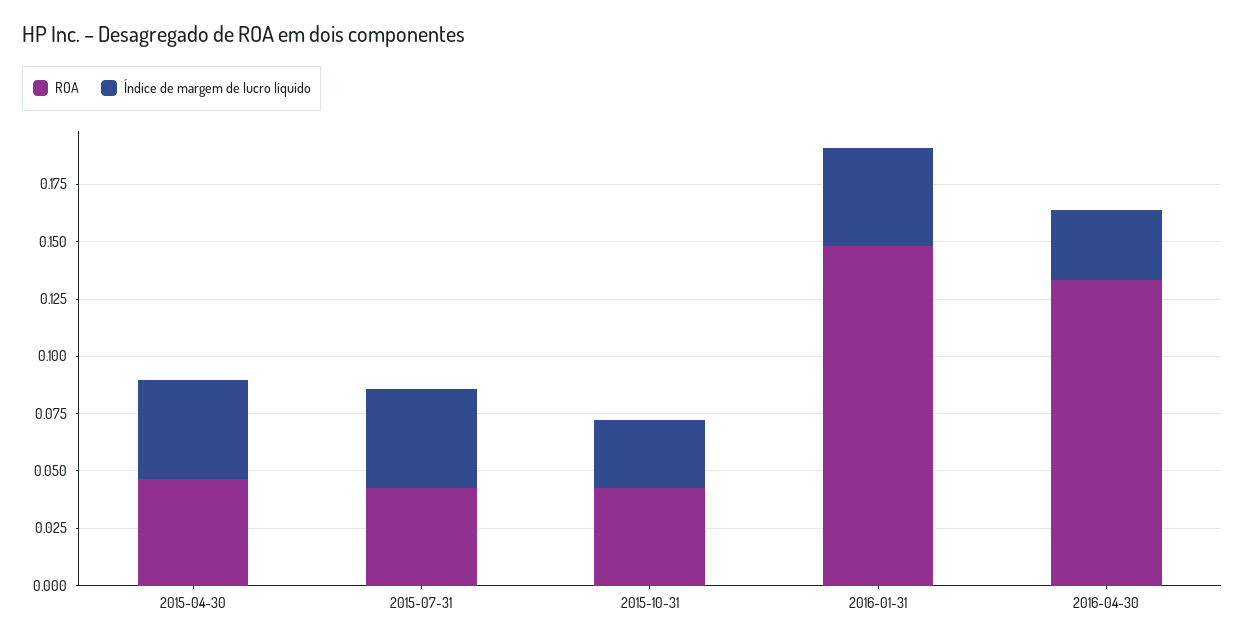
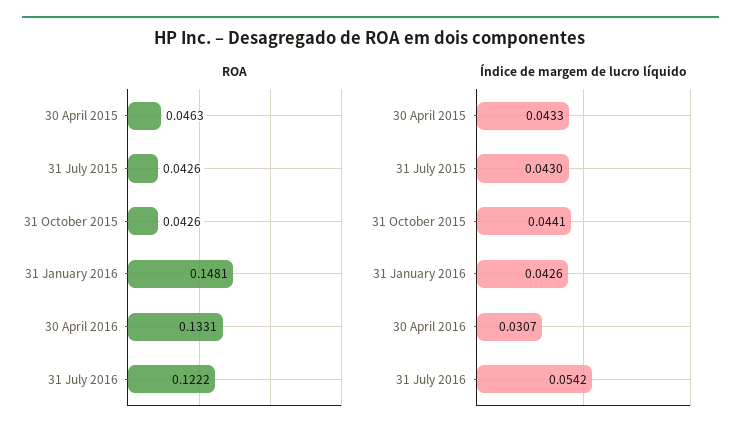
Índice de margem de lucro líquido, 2015-10-31: 0.03 -> 0.0441
ROA, 31 July 2016: none -> 0.1222
Índice de margem de lucro líquido, 31 July 2016: none -> 0.0542

